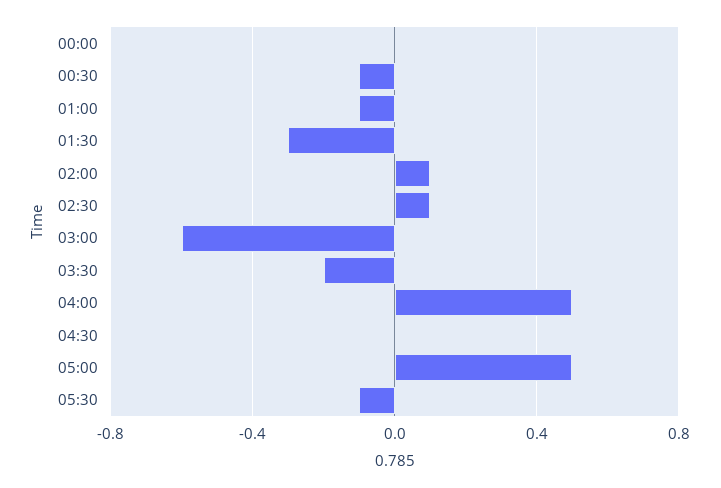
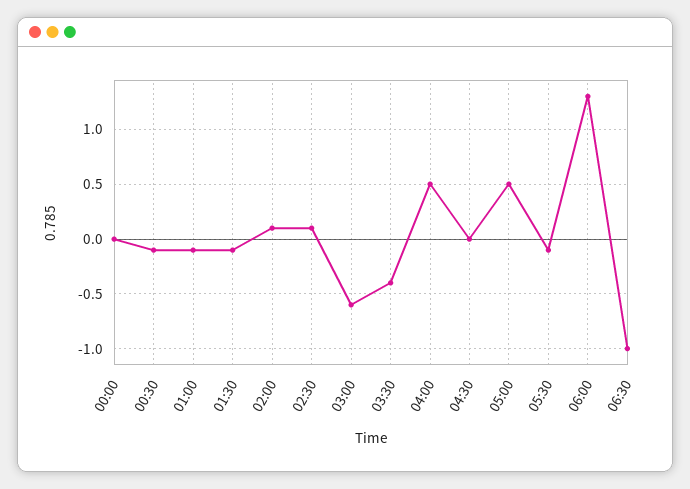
01:30: -0.3 -> -0.1
03:30: -0.2 -> -0.4
06:00: none -> 1.3
06:30: none -> -1

